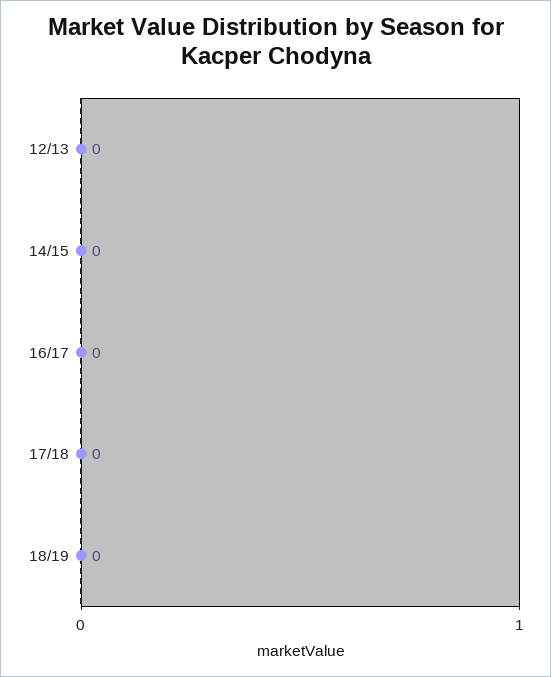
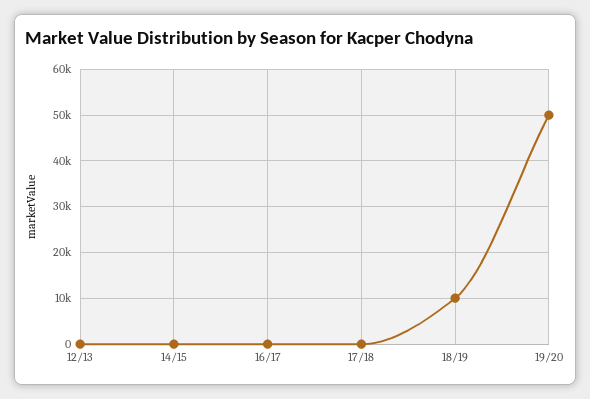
18/19: 0 -> 10000
19/20: none -> 50000

